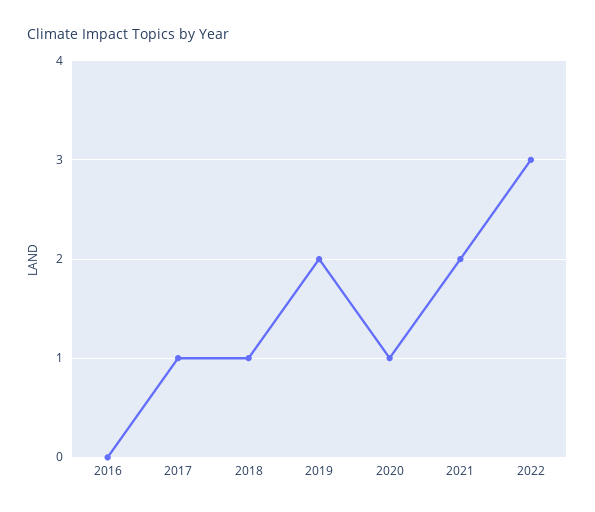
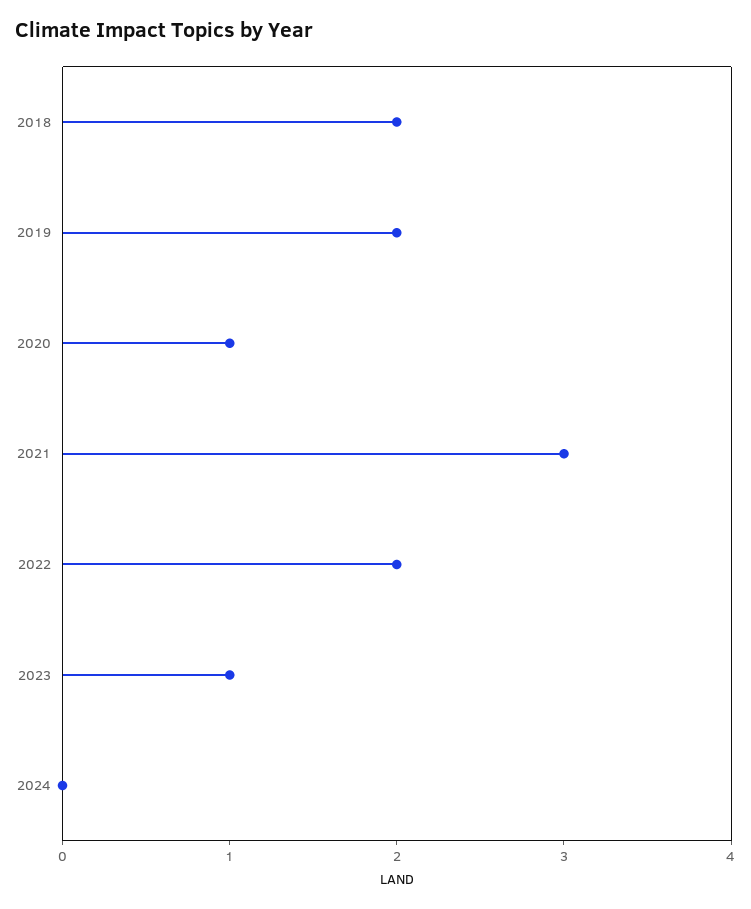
2016: 0 -> none
2017: 1 -> none
2018: 1 -> 2
2021: 2 -> 3
2022: 3 -> 2
2023: none -> 1
2024: none -> 0

